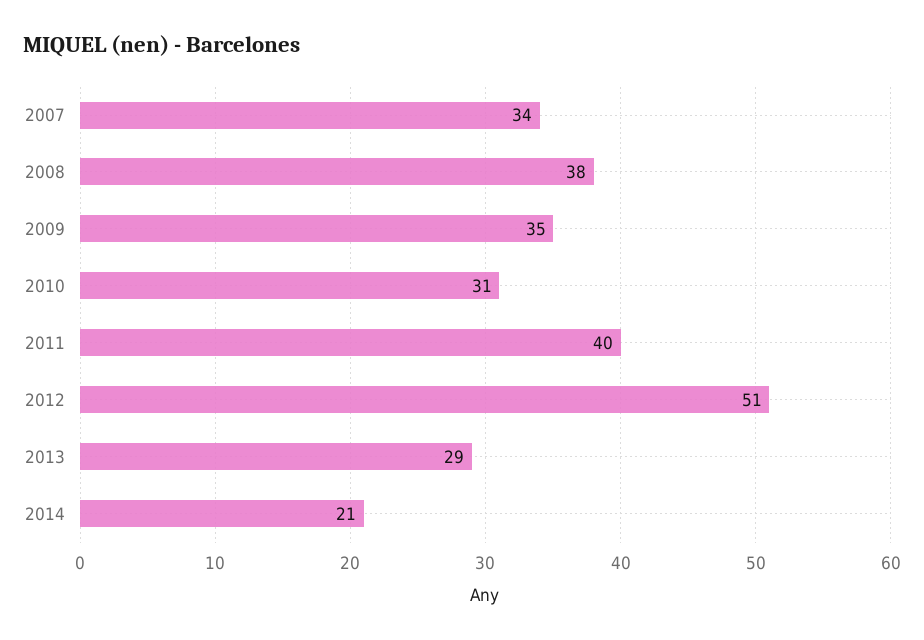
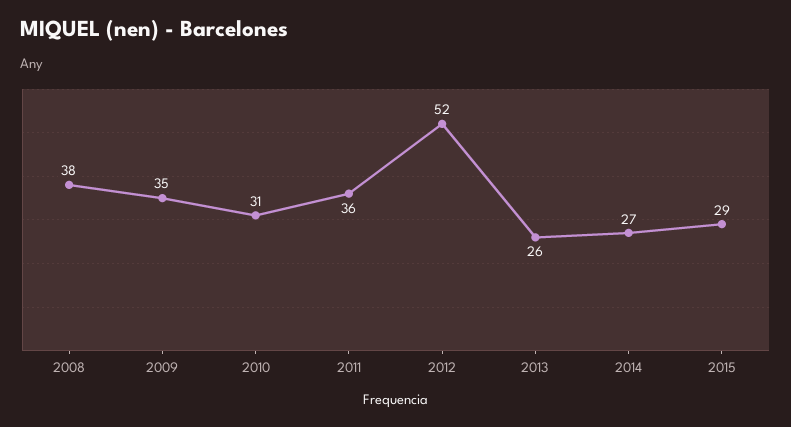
2007: 34 -> none
2011: 40 -> 36
2012: 51 -> 52
2013: 29 -> 26
2014: 21 -> 27
2015: none -> 29

